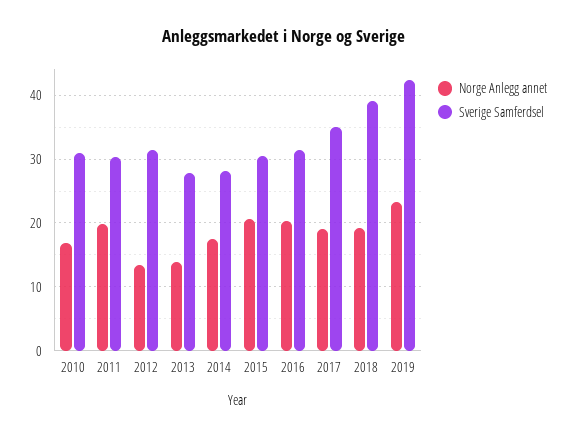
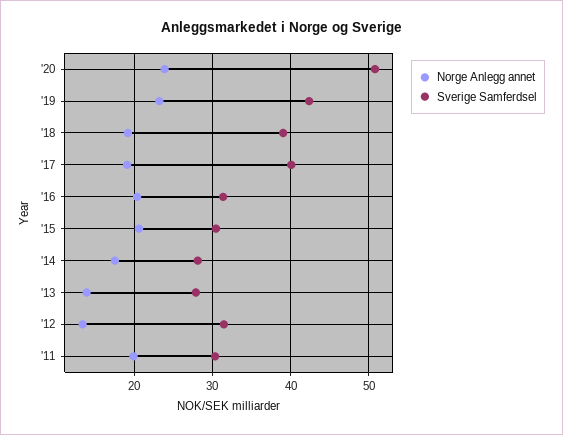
Norge Anlegg annet, 2010: 17 -> none
Sverige Samferdsel, 2010: 31 -> none
Sverige Samferdsel, 2017: 35 -> 40
Norge Anlegg annet, '20: none -> 24
Sverige Samferdsel, '20: none -> 51

